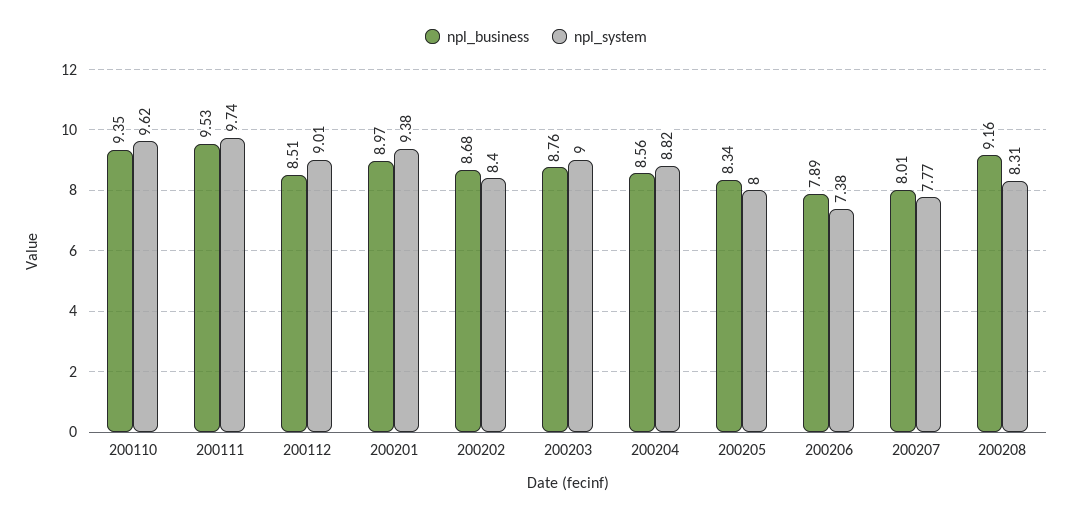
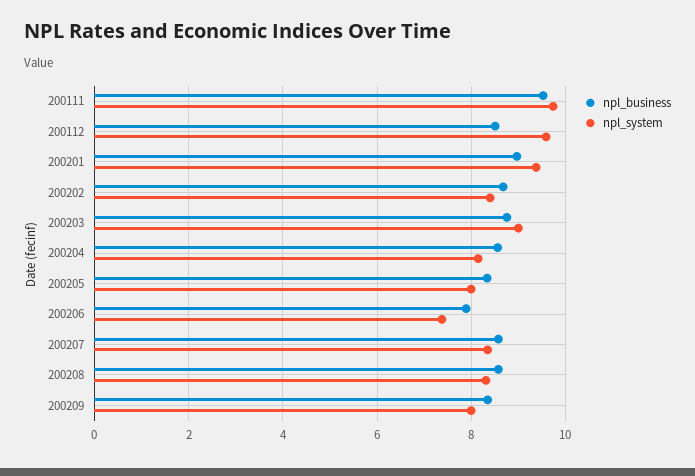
npl_business, 200110: 9.35 -> none
npl_system, 200110: 9.62 -> none
npl_system, 200112: 9.01 -> 9.6
npl_system, 200204: 8.82 -> 8.2
npl_business, 200207: 8.01 -> 8.6
npl_system, 200207: 7.77 -> 8.4
npl_business, 200208: 9.16 -> 8.6
npl_business, 200209: none -> 8.4
npl_system, 200209: none -> 8

